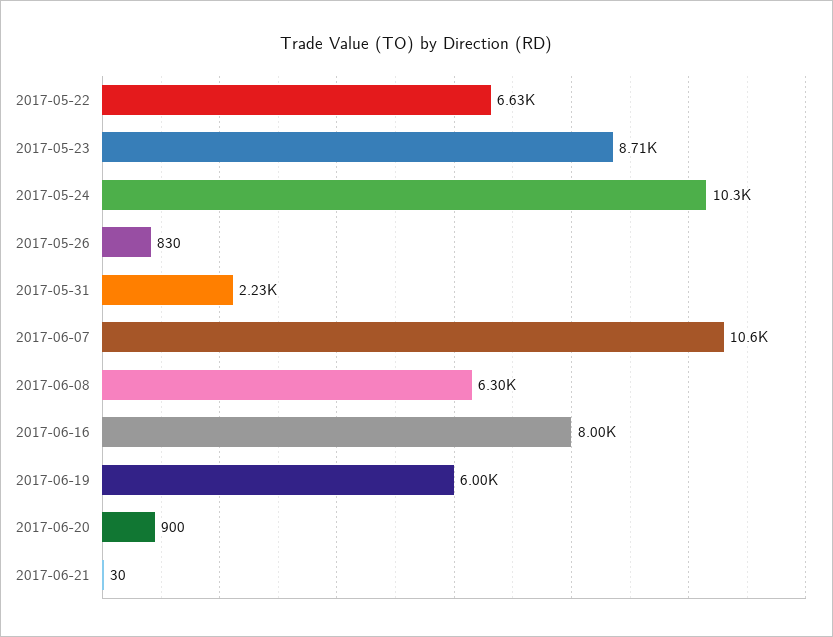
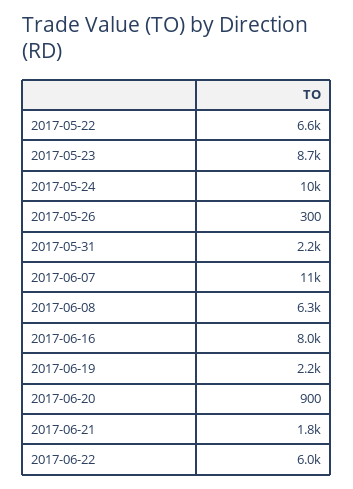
2017-05-26: 830 -> 300
2017-06-19: 6000 -> 2200
2017-06-21: 30 -> 1800
2017-06-22: none -> 6000

